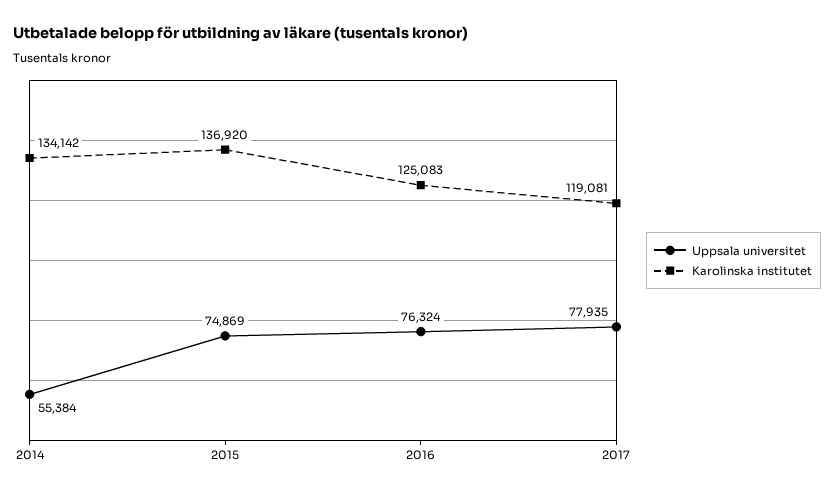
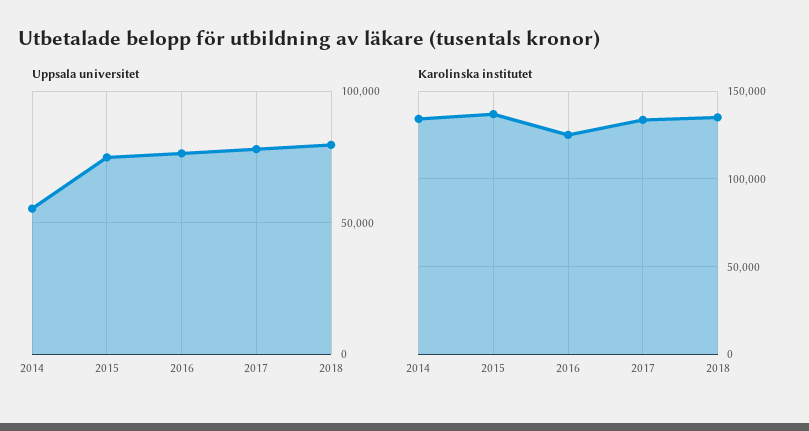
Karolinska institutet, 2017: 119081 -> 135000
Uppsala universitet, 2018: none -> 80000
Karolinska institutet, 2018: none -> 135000

